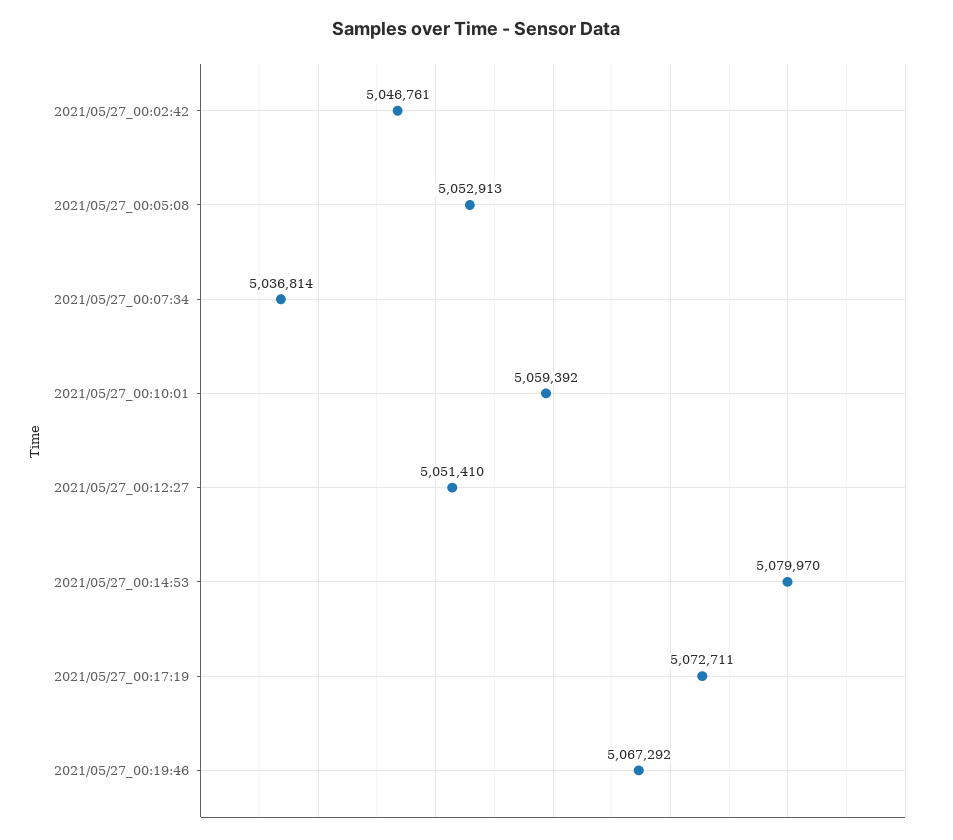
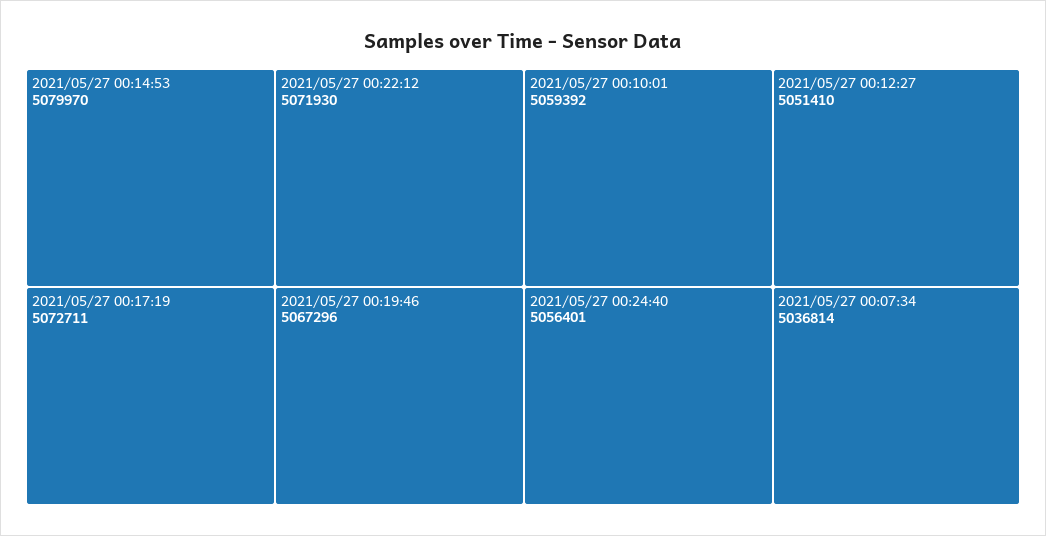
2021/05/27_00:02:42: 5046761 -> none
2021/05/27_00:05:08: 5052913 -> none
2021/05/27_00:19:46: 5067292 -> 5067296
2021/05/27 00:22:12: none -> 5071930
2021/05/27 00:24:40: none -> 5056401

